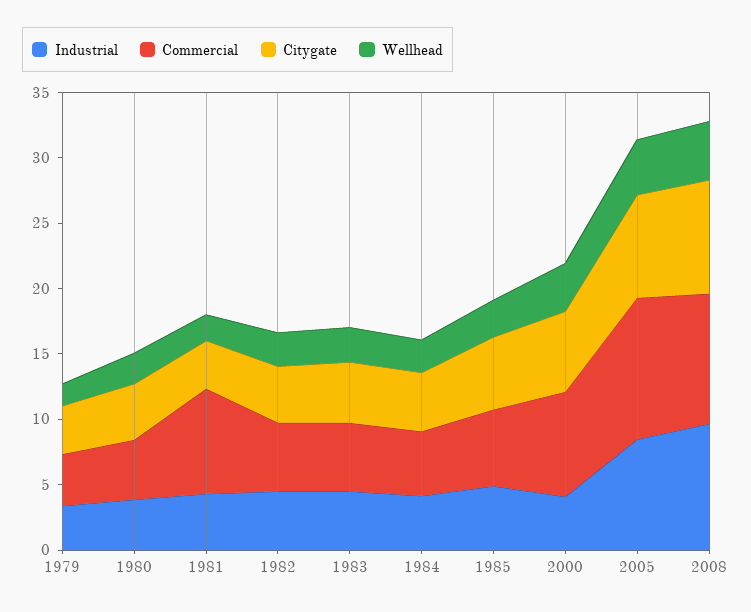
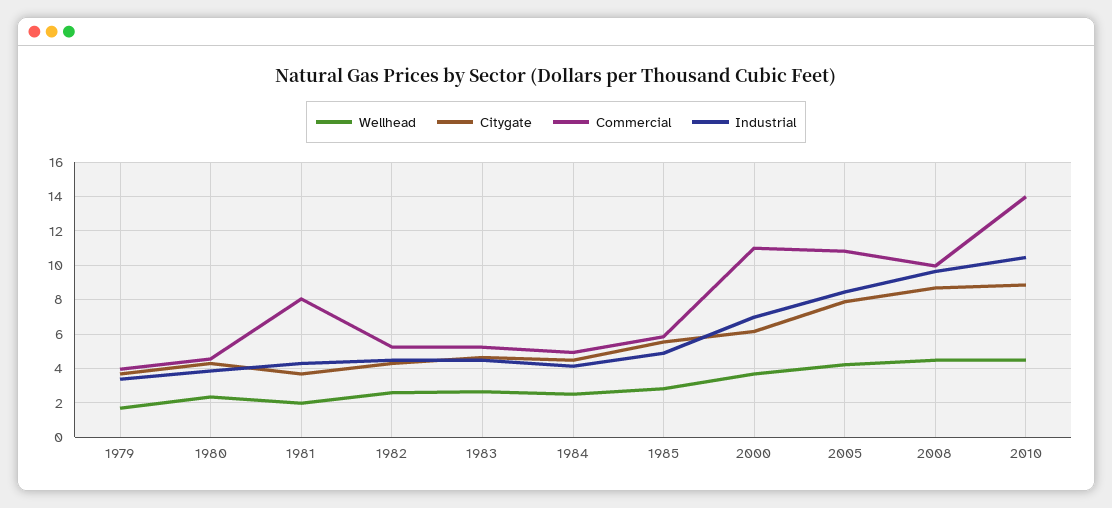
Industrial, 2000: 4 -> 7
Commercial, 2000: 8 -> 11
Wellhead, 2010: none -> 4.5
Citygate, 2010: none -> 9
Commercial, 2010: none -> 14
Industrial, 2010: none -> 10.5

